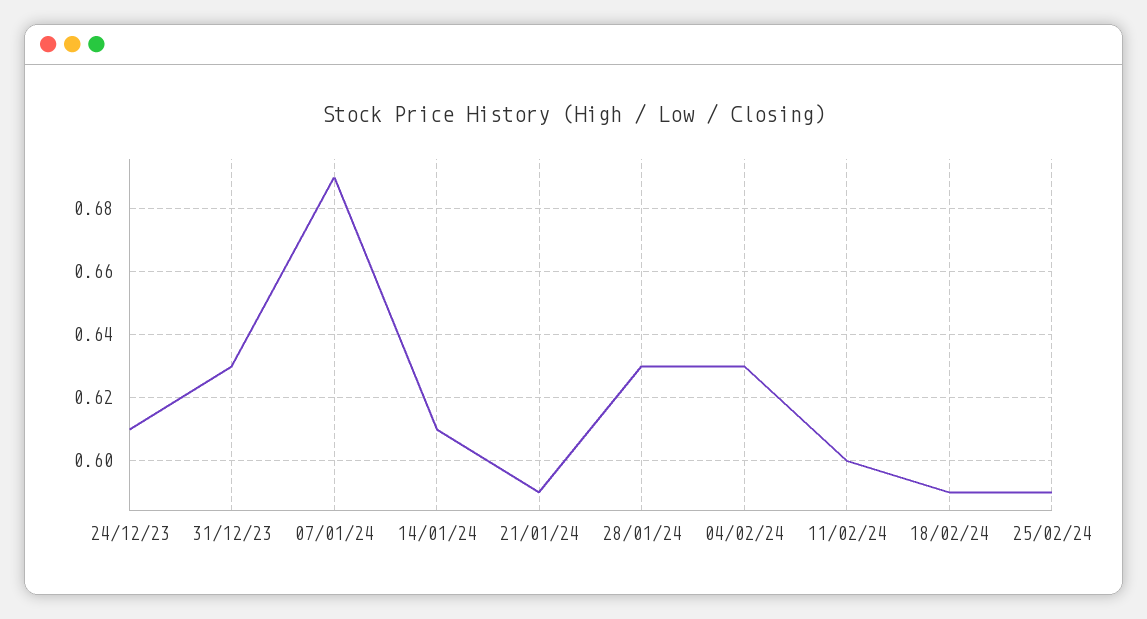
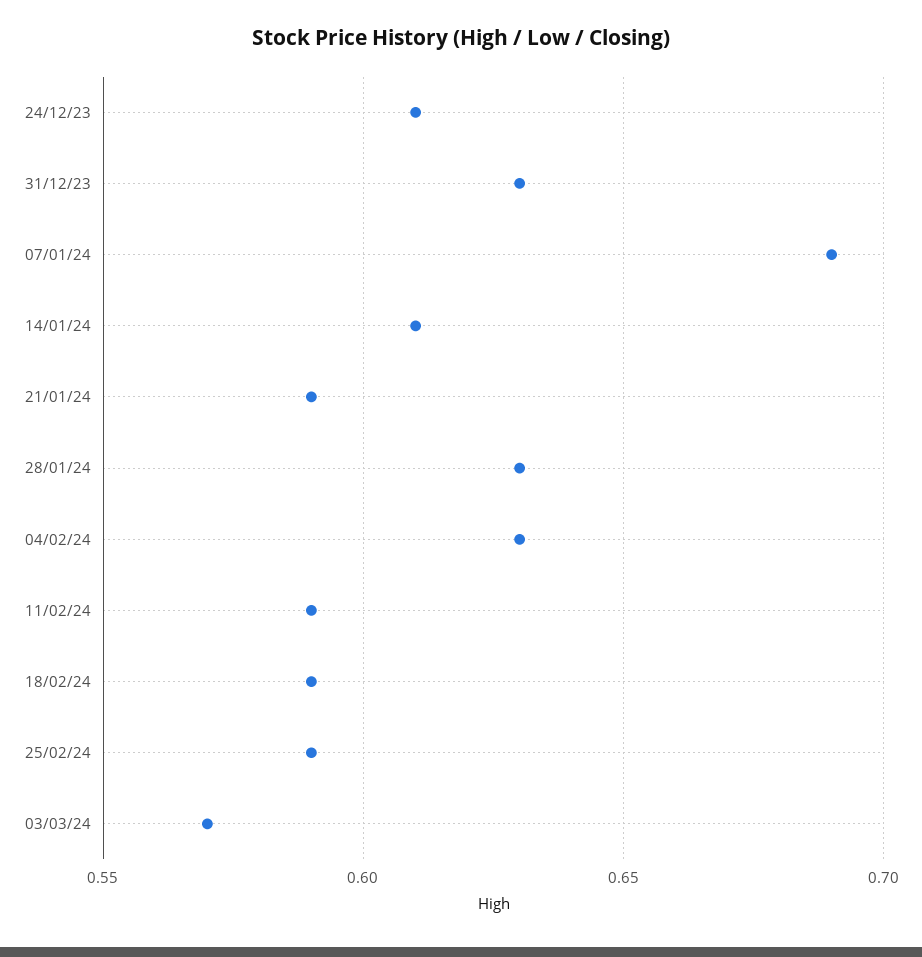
11/02/24: 0.6 -> 0.59
03/03/24: none -> 0.57

